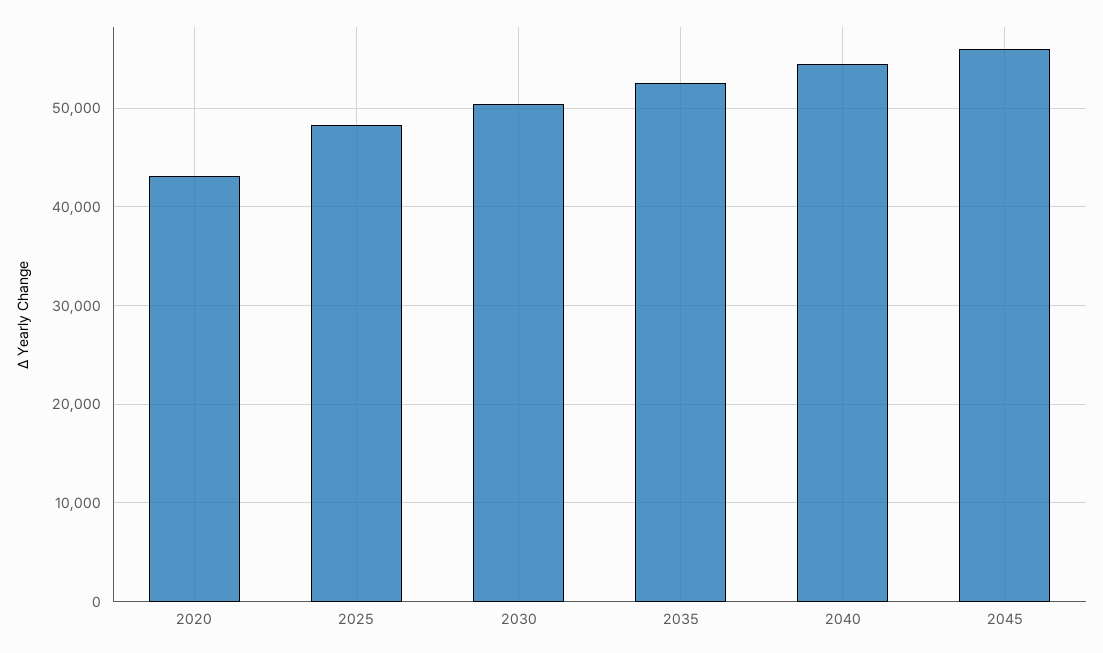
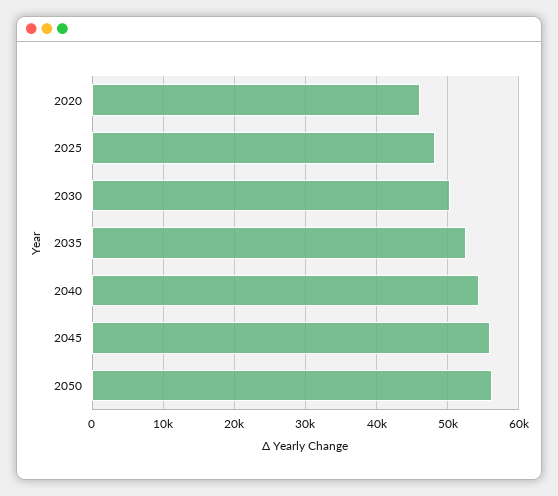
2020: 43000 -> 46000
2050: none -> 56000

